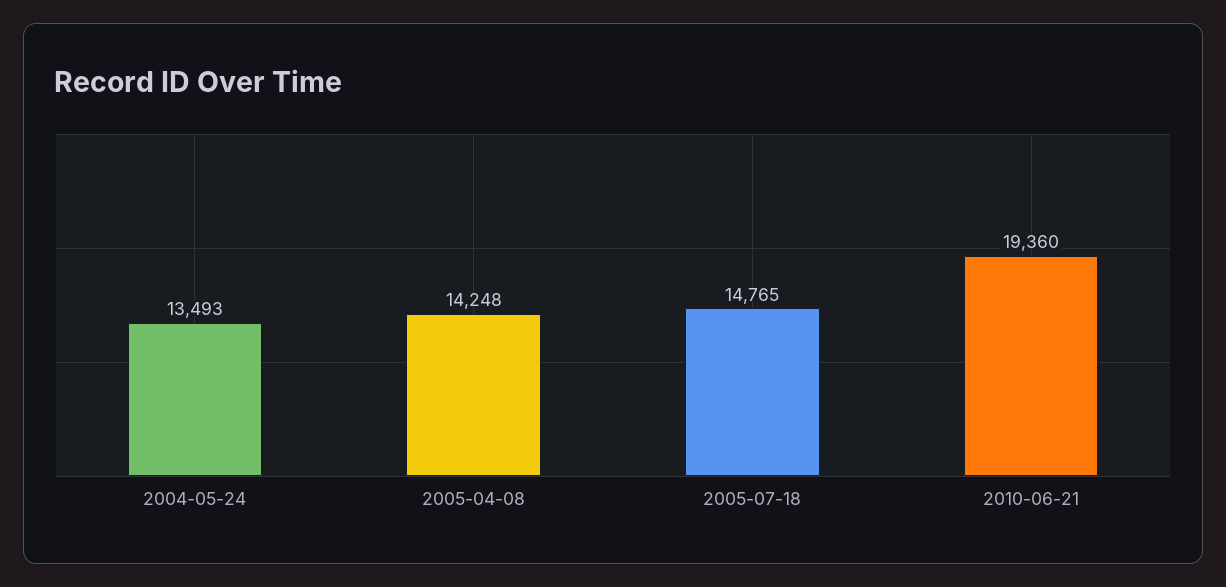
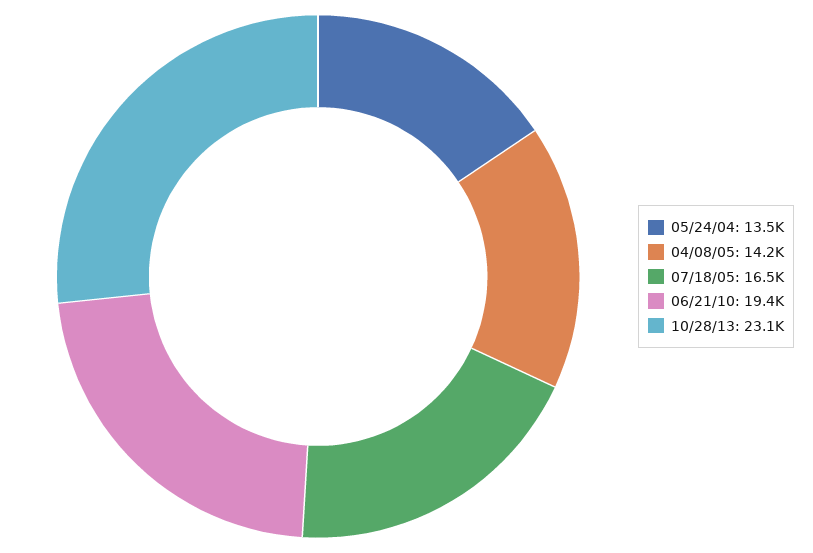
2005-07-18: 14765 -> 16500
10/28/13: none -> 23100

